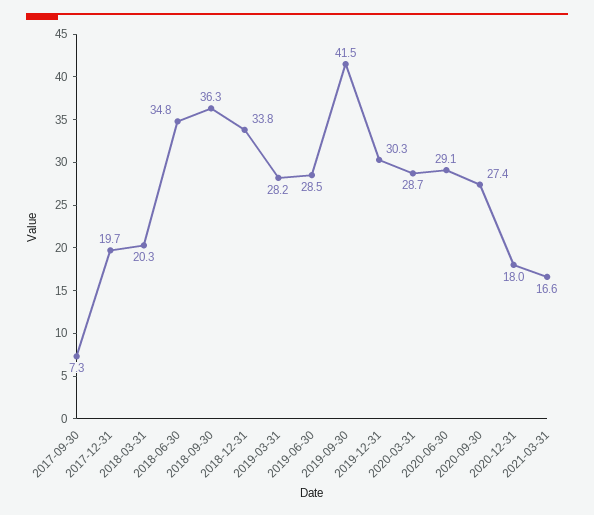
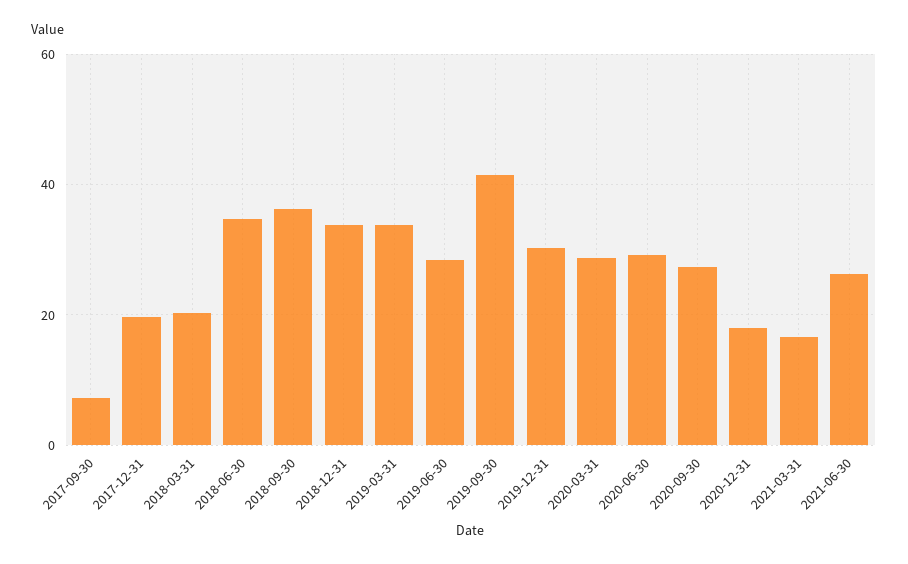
2019-03-31: 28.2 -> 34
2021-06-30: none -> 26

